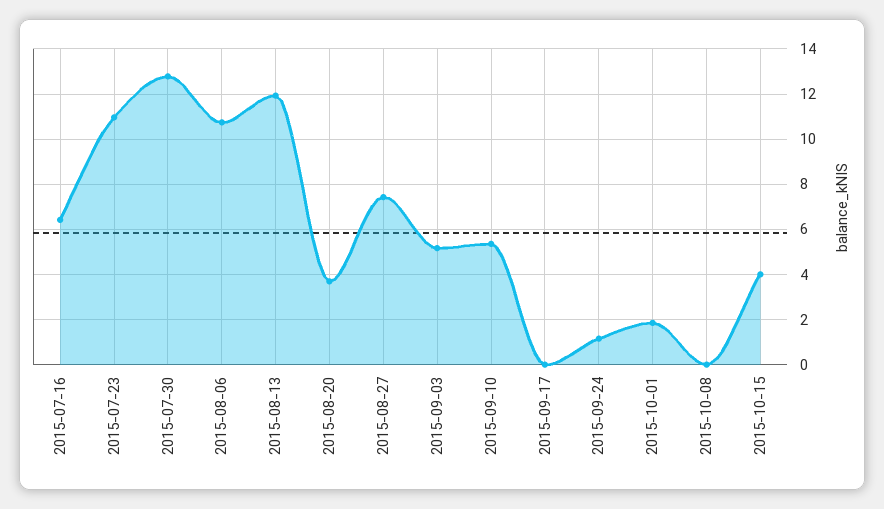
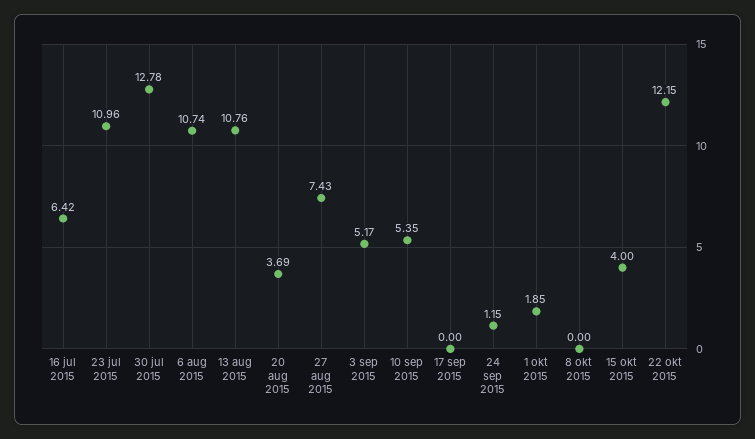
2015-08-13: 12 -> 10.76
22 okt 2015: none -> 12.15

